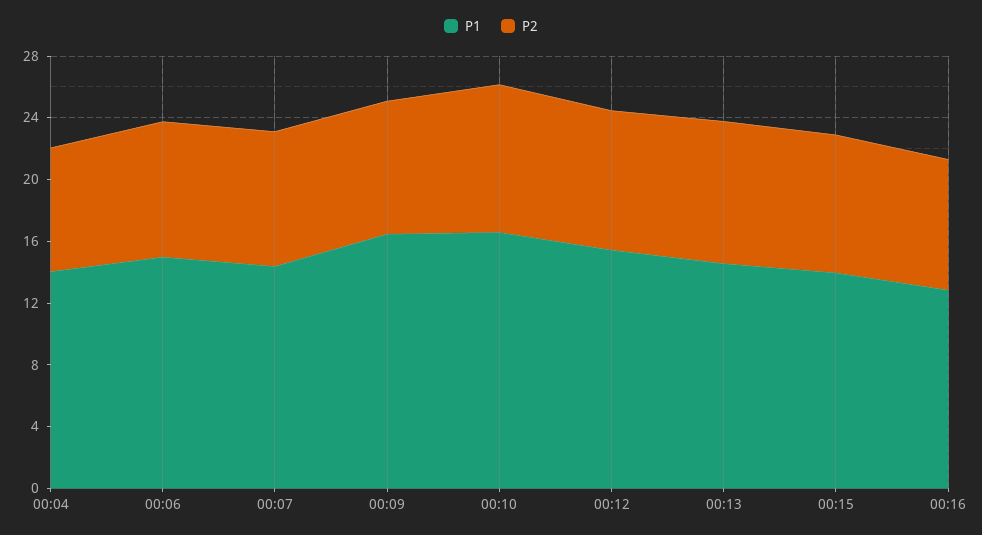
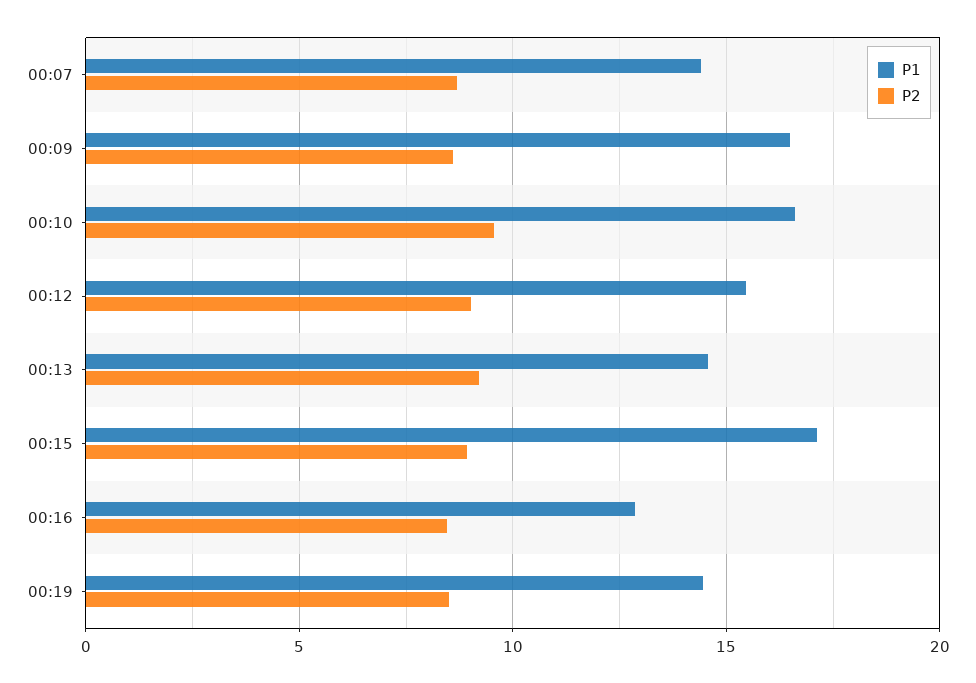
P1, 00:04: 14 -> none
P2, 00:04: 8 -> none
P1, 00:06: 15 -> none
P2, 00:06: 9 -> none
P1, 00:15: 14 -> 17
P1, 00:19: none -> 14.5
P2, 00:19: none -> 8.5

